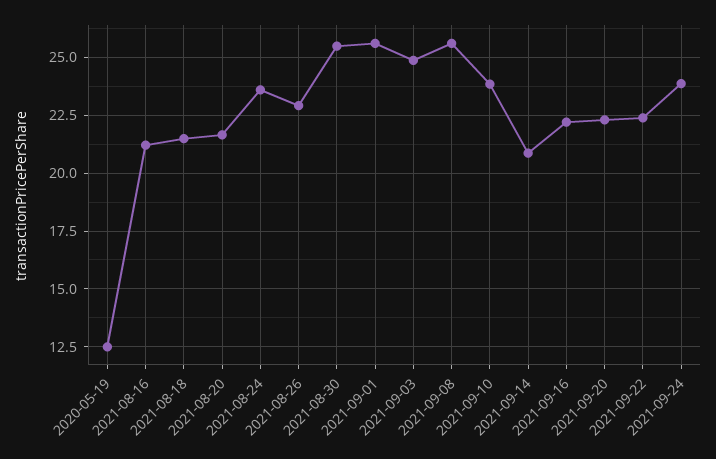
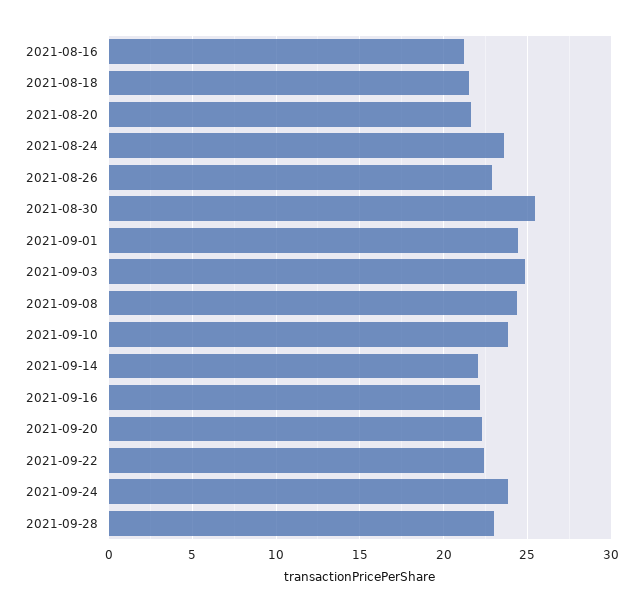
2020-05-19: 12.5 -> none
2021-09-01: 25.5 -> 24.5
2021-09-08: 25.5 -> 24.5
2021-09-14: 21 -> 22
2021-09-28: none -> 23

